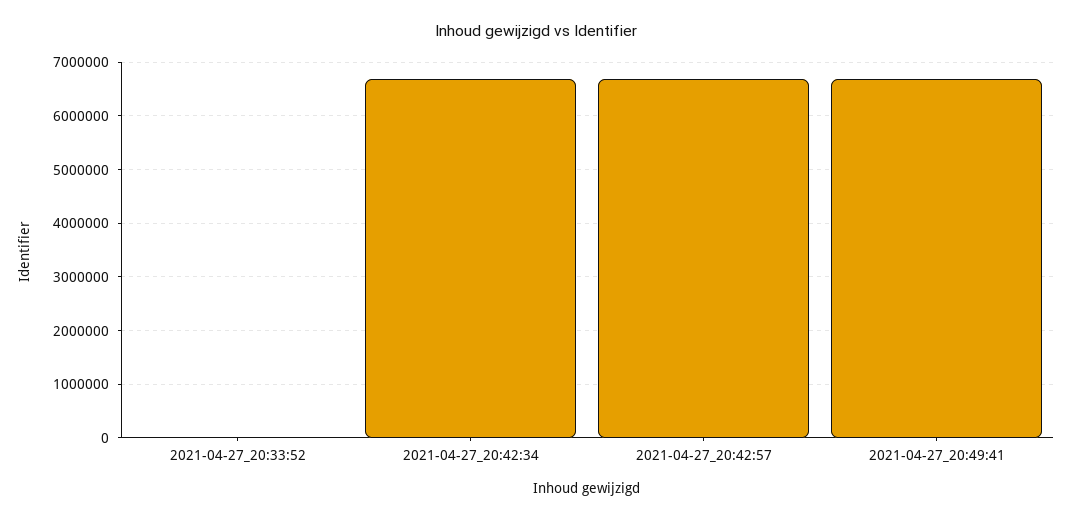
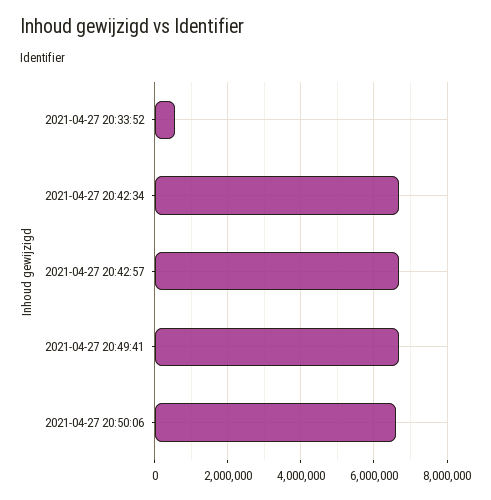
2021-04-27_20:33:52: 0 -> 600000
2021-04-27 20:50:06: none -> 6600000

